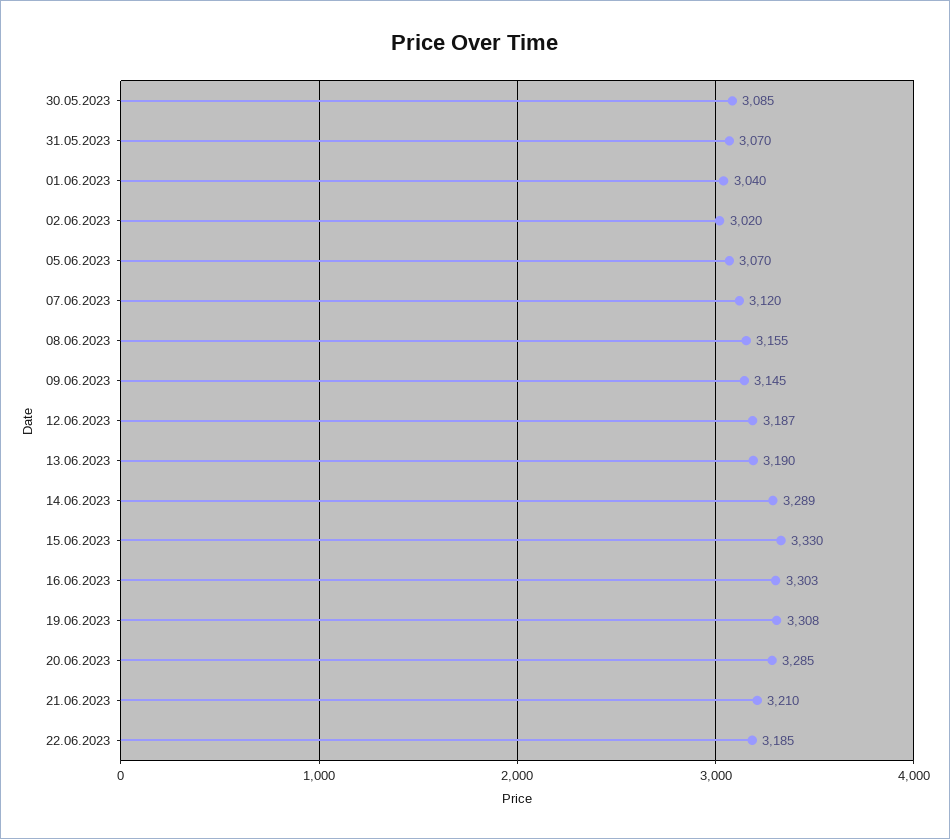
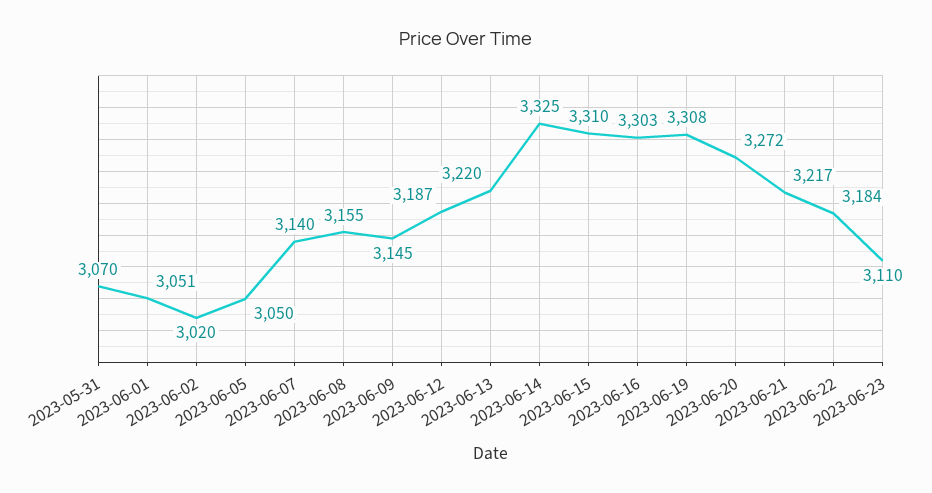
30.05.2023: 3085 -> none
01.06.2023: 3040 -> 3051
05.06.2023: 3070 -> 3050
07.06.2023: 3120 -> 3140
13.06.2023: 3190 -> 3220
14.06.2023: 3289 -> 3325
15.06.2023: 3330 -> 3310
20.06.2023: 3285 -> 3272
21.06.2023: 3210 -> 3217
22.06.2023: 3185 -> 3184
2023-06-23: none -> 3110

